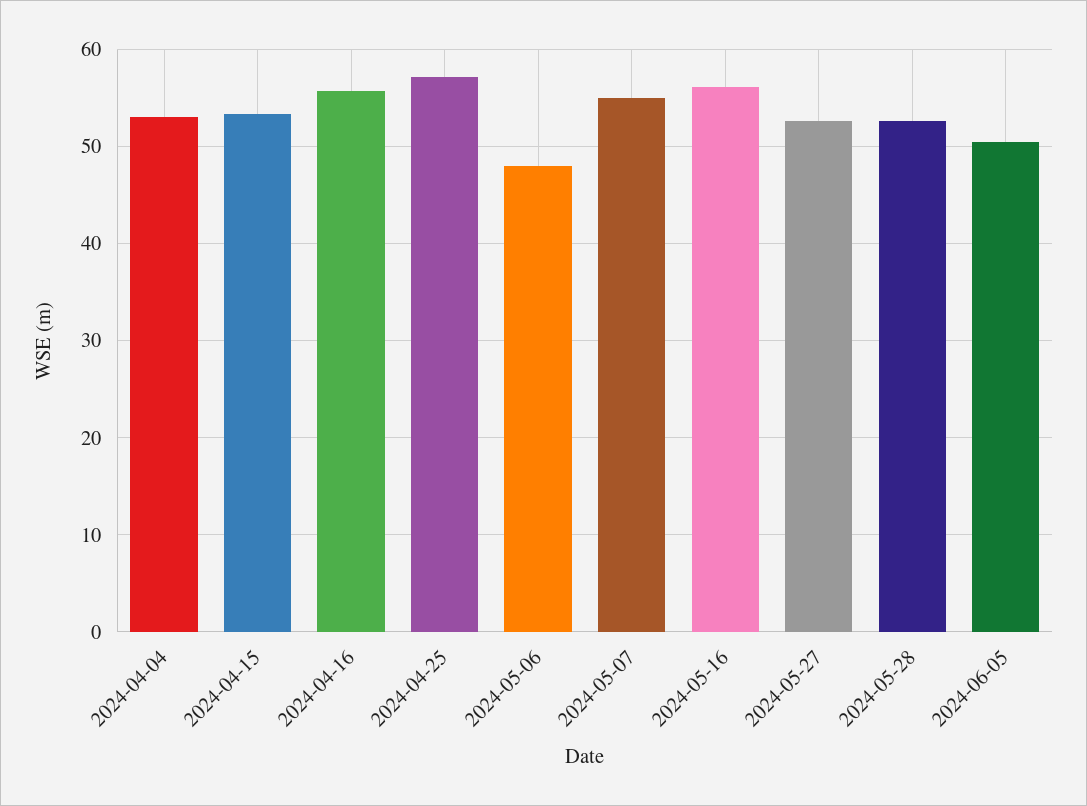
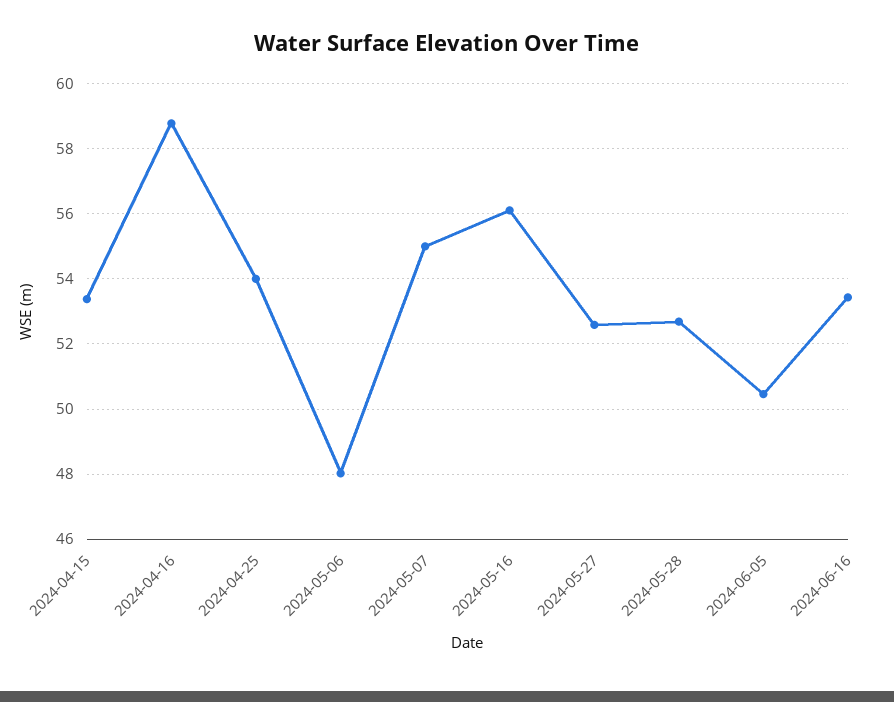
2024-04-04: 53 -> none
2024-04-16: 56 -> 58.8
2024-04-25: 57 -> 54
2024-06-16: none -> 53.4

